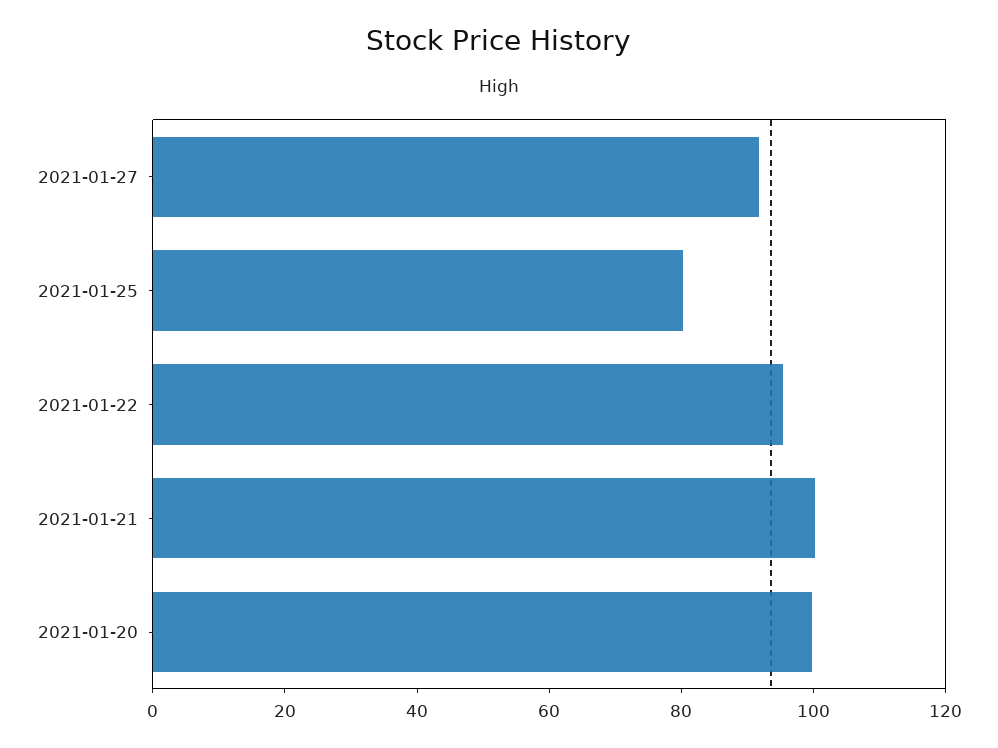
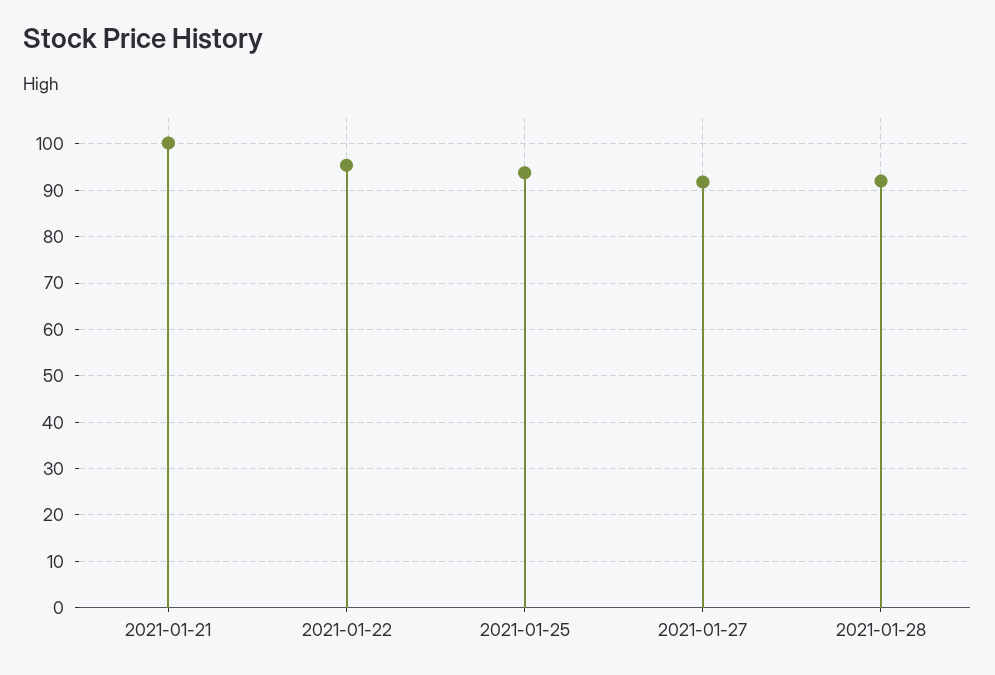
2021-01-25: 80 -> 94
2021-01-20: 100 -> none
2021-01-28: none -> 92

